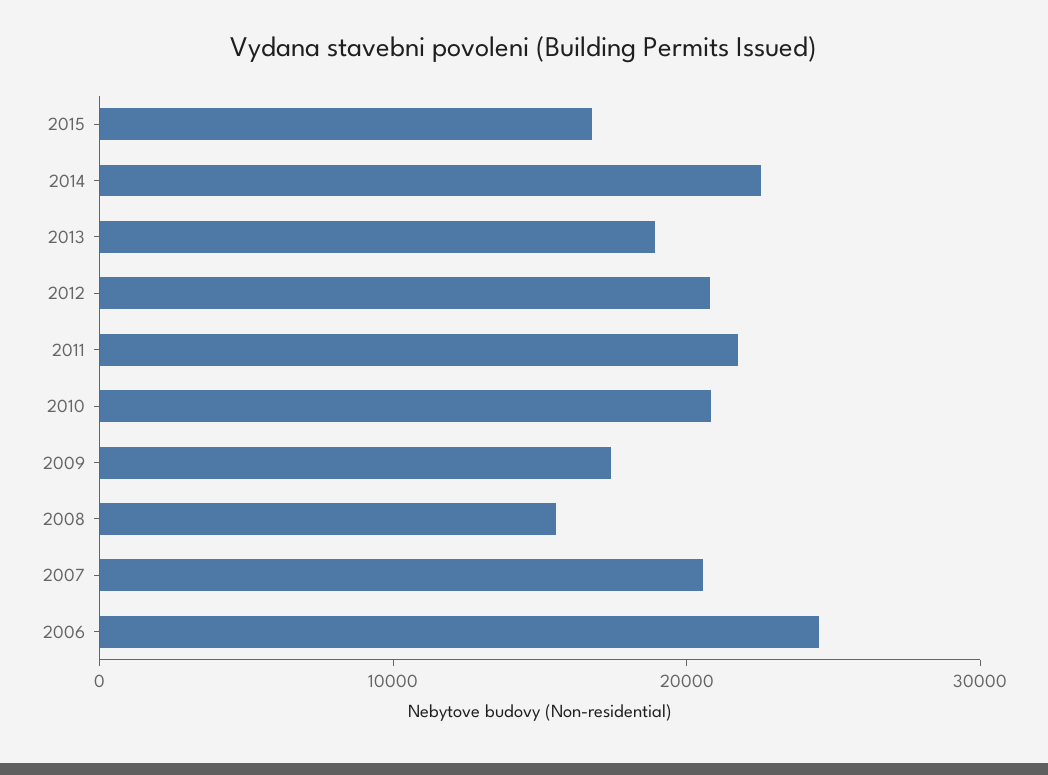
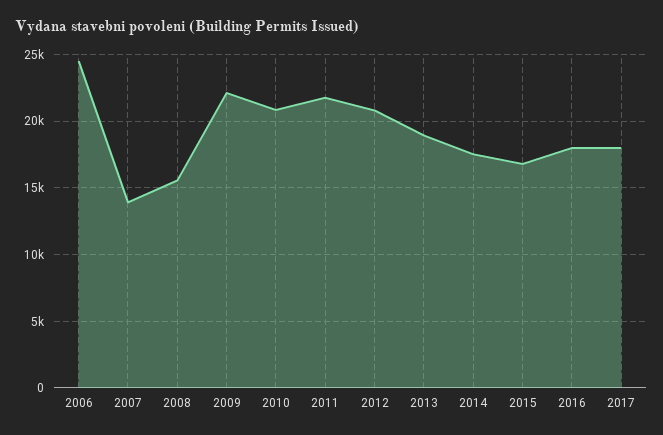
2014: 22000 -> 17500
2009: 18000 -> 22000
2007: 20000 -> 14000
2016: none -> 18000
2017: none -> 18000

